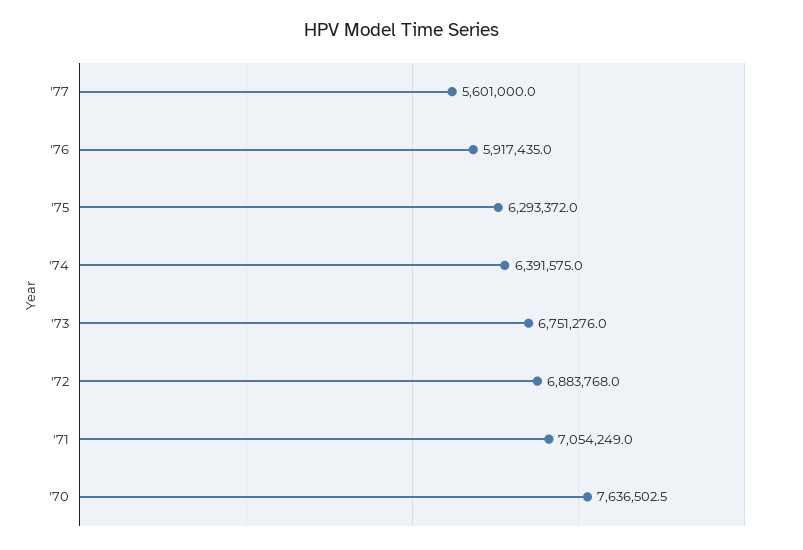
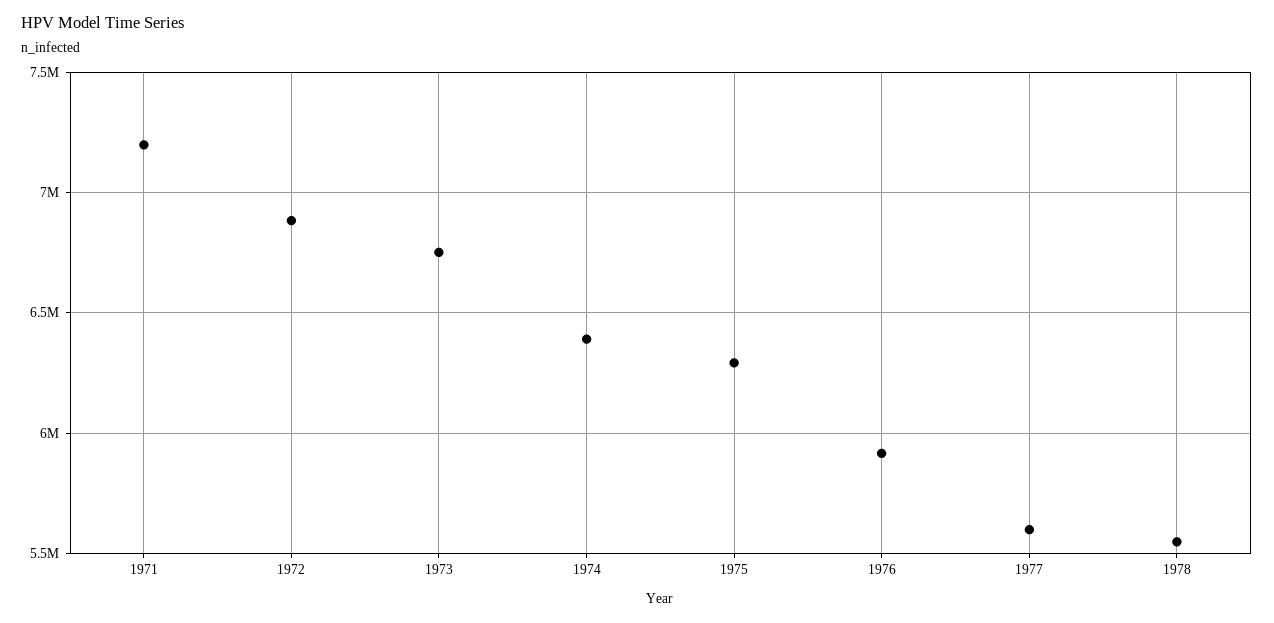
'71: 7054249 -> 7200000
'70: 7636502.5 -> none
1978: none -> 5550000

